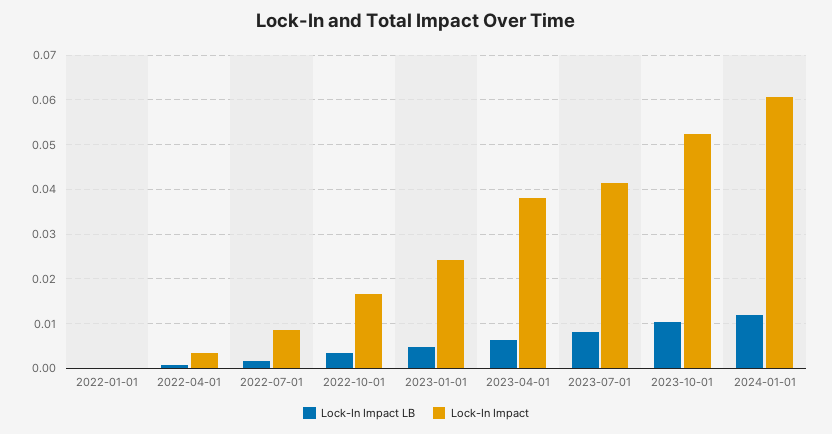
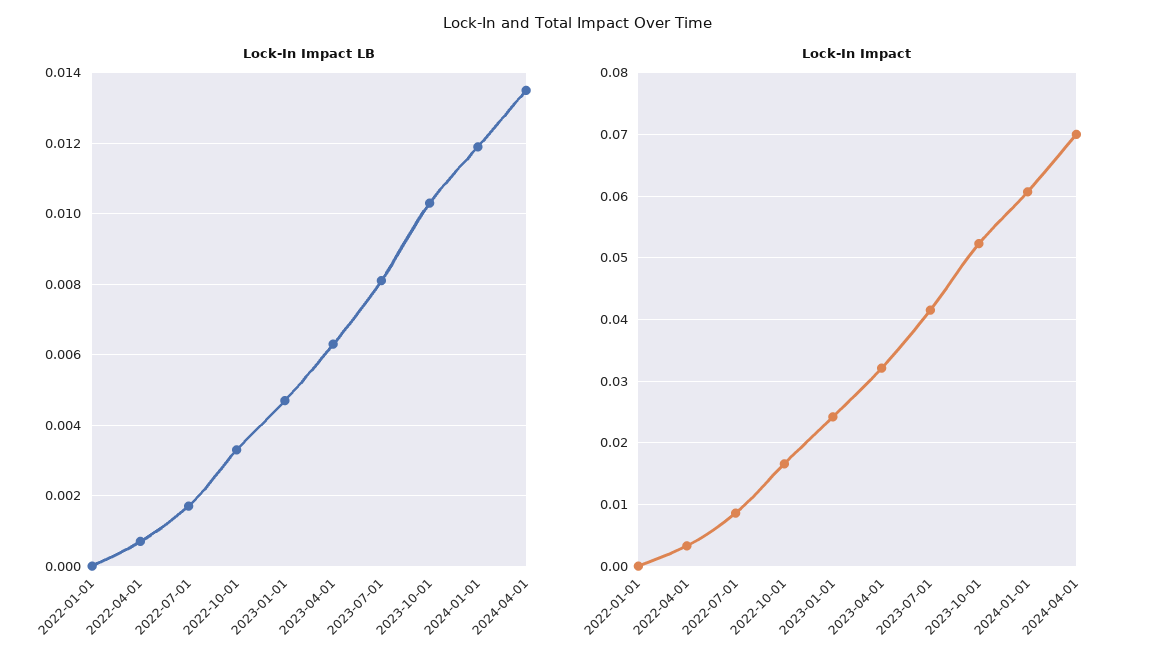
Lock-In Impact, 2023-04-01: 0.038 -> 0.032
Lock-In Impact LB, 2024-04-01: none -> 0.0135
Lock-In Impact, 2024-04-01: none -> 0.07

